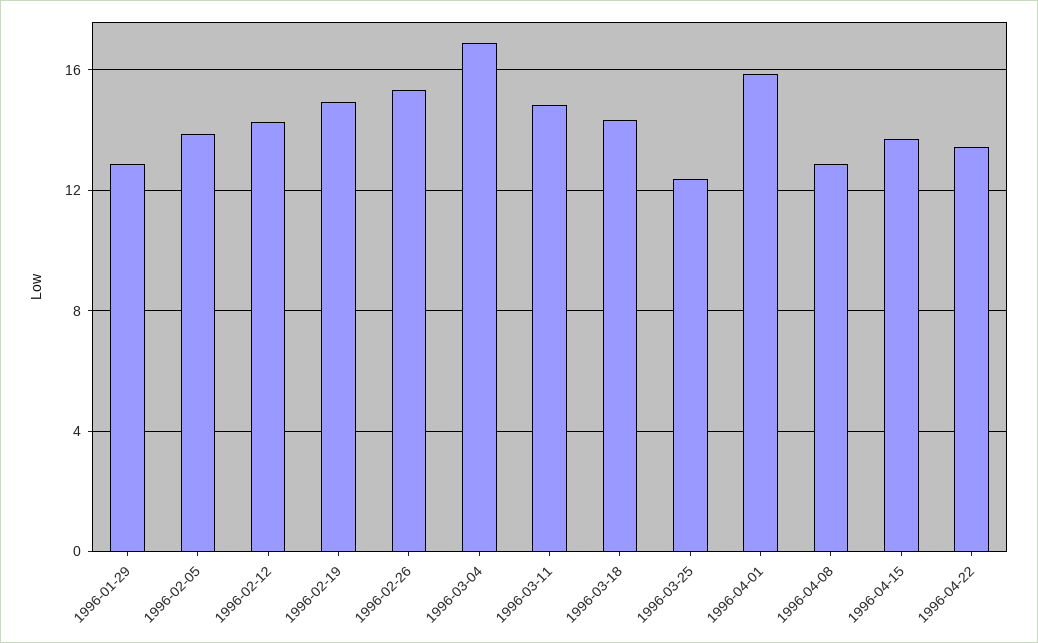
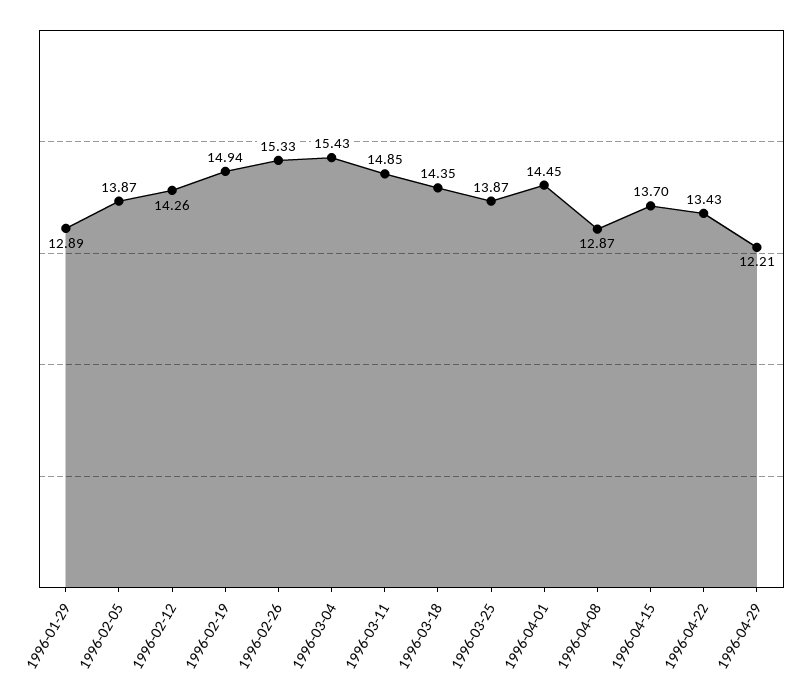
1996-03-04: 17 -> 15.43
1996-03-25: 12.5 -> 13.87
1996-04-01: 16 -> 14.45
1996-04-29: none -> 12.21

